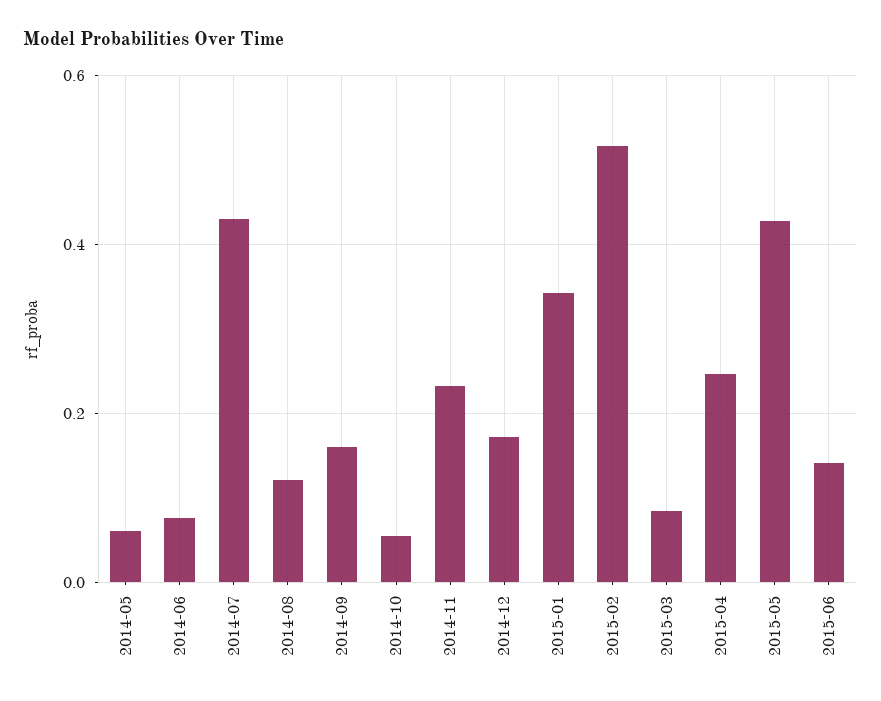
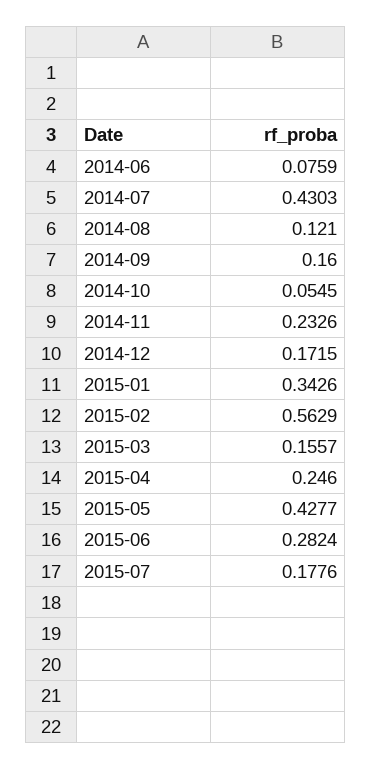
2014-05: 0.06 -> none
2015-02: 0.52 -> 0.5629
2015-03: 0.08 -> 0.1557
2015-06: 0.14 -> 0.2824
2015-07: none -> 0.1776

